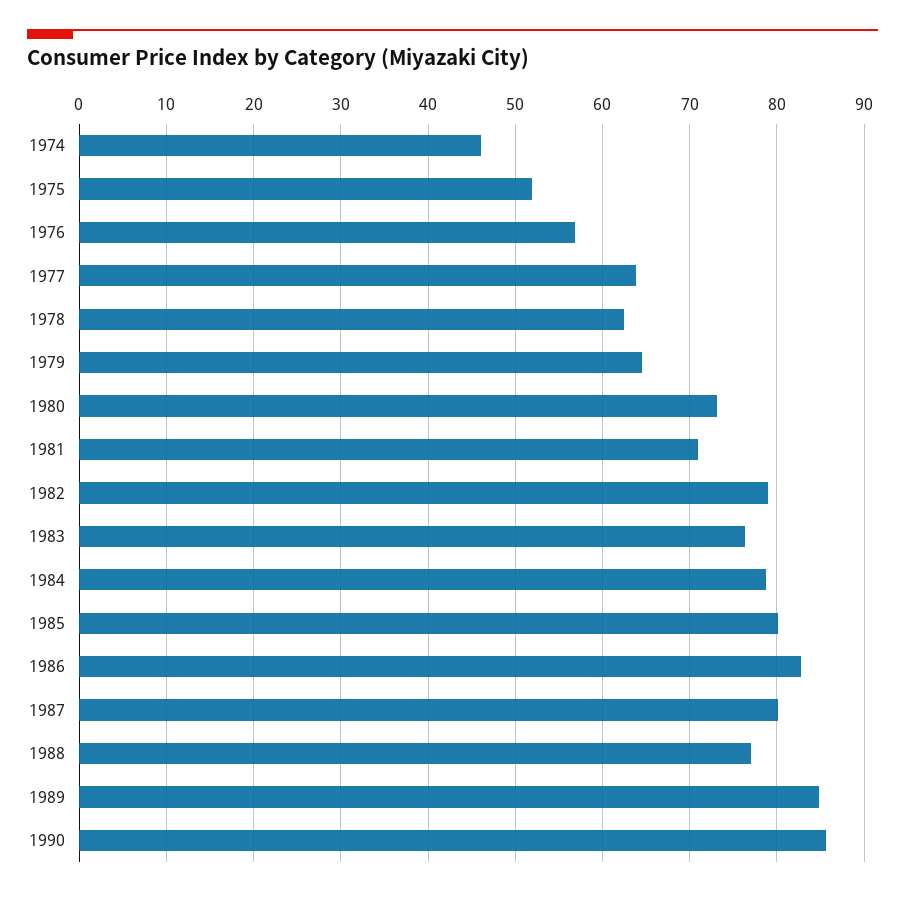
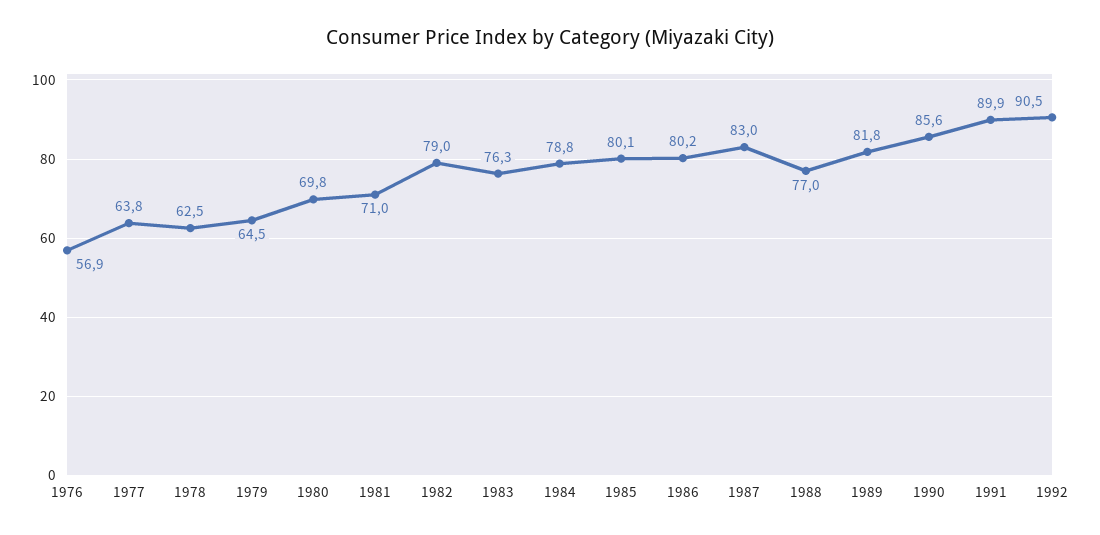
1974: 46 -> none
1975: 52 -> none
1980: 73 -> 69.8
1986: 83 -> 80.2
1987: 80 -> 83
1989: 85 -> 81.8
1991: none -> 89.9
1992: none -> 90.5

